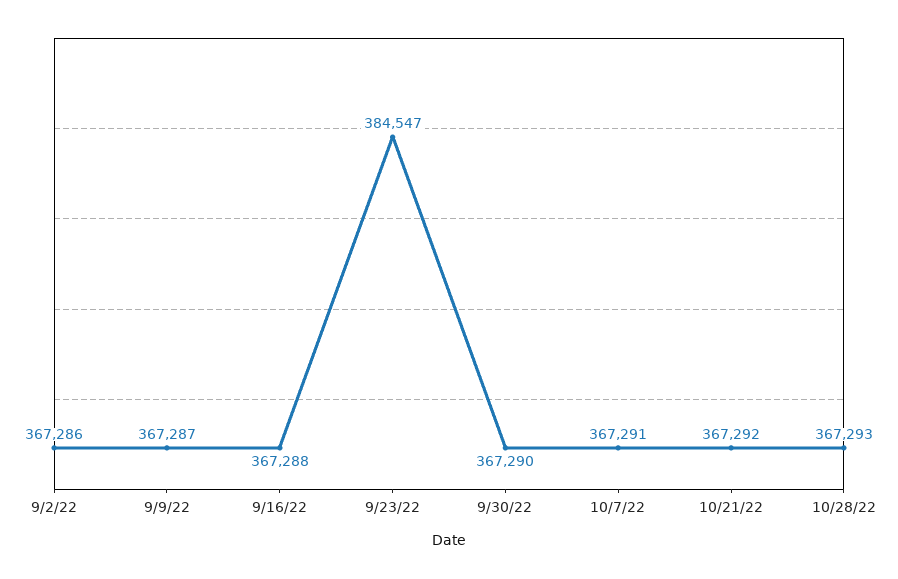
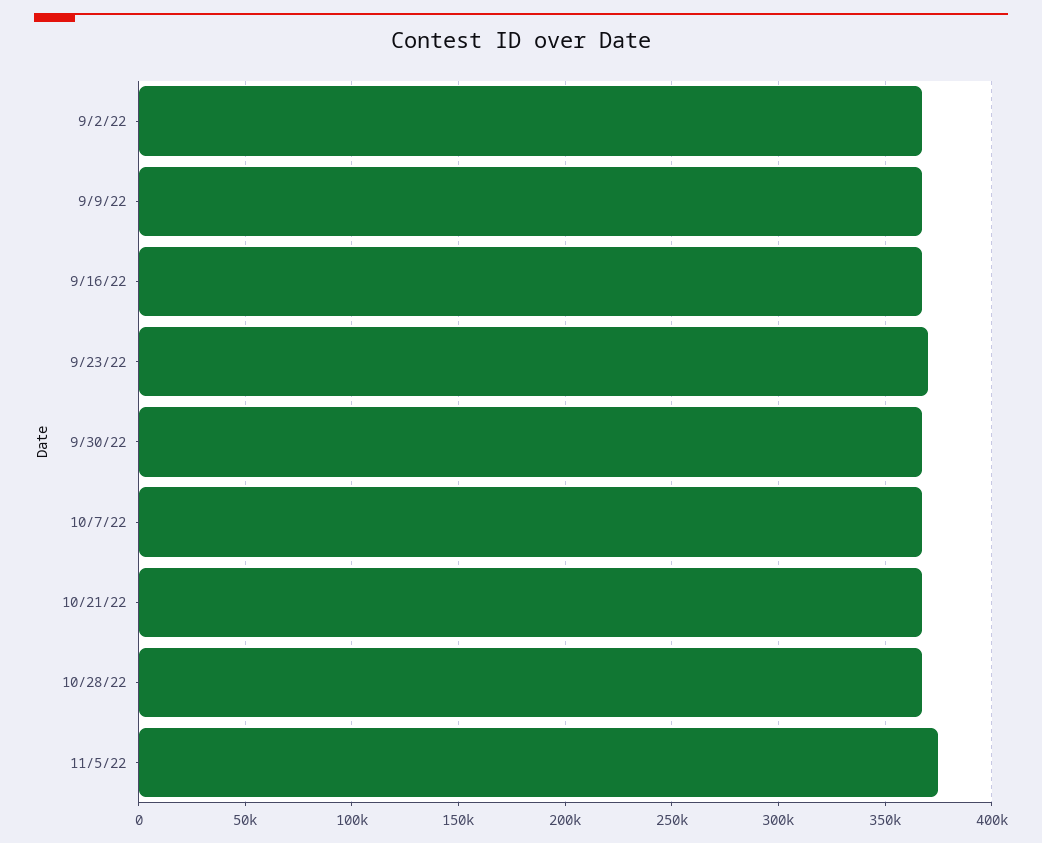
9/23/22: 384547 -> 370000
11/5/22: none -> 375000

